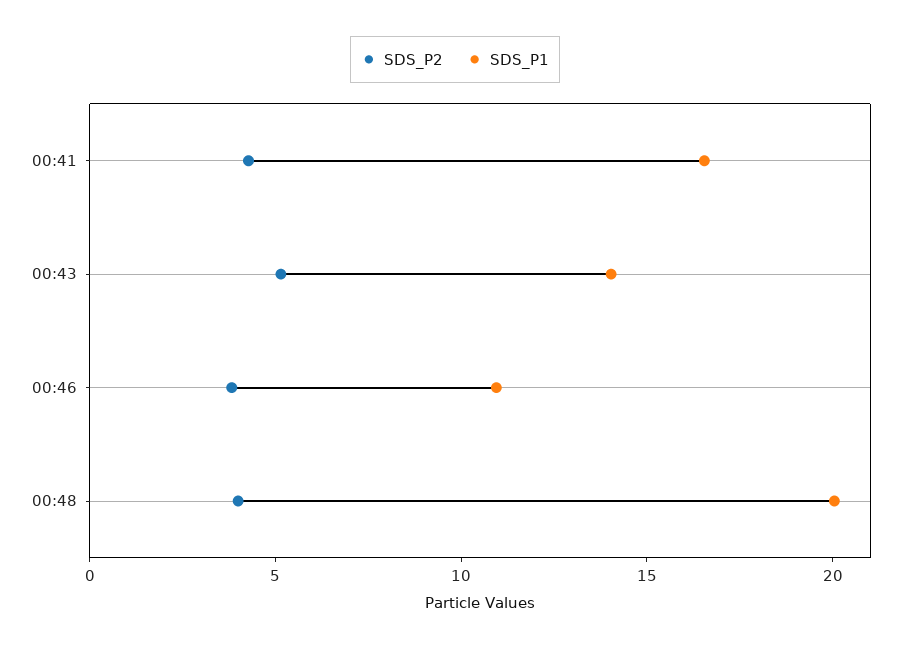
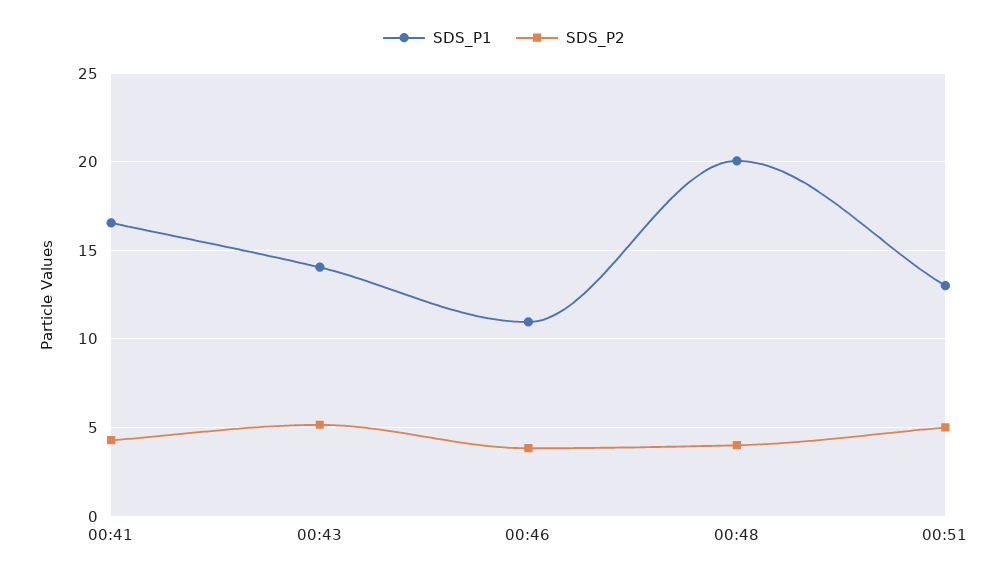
SDS_P1, 00:51: none -> 13
SDS_P2, 00:51: none -> 5

